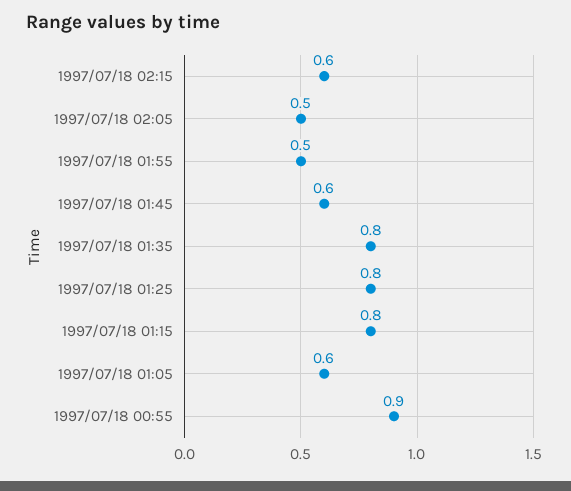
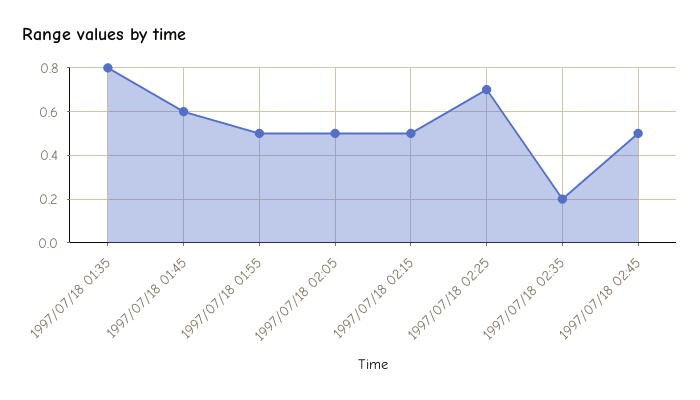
1997/07/18 02:15: 0.6 -> 0.5
1997/07/18 01:25: 0.8 -> none
1997/07/18 01:15: 0.8 -> none
1997/07/18 01:05: 0.6 -> none
1997/07/18 00:55: 0.9 -> none
1997/07/18 02:25: none -> 0.7
1997/07/18 02:35: none -> 0.2
1997/07/18 02:45: none -> 0.5

